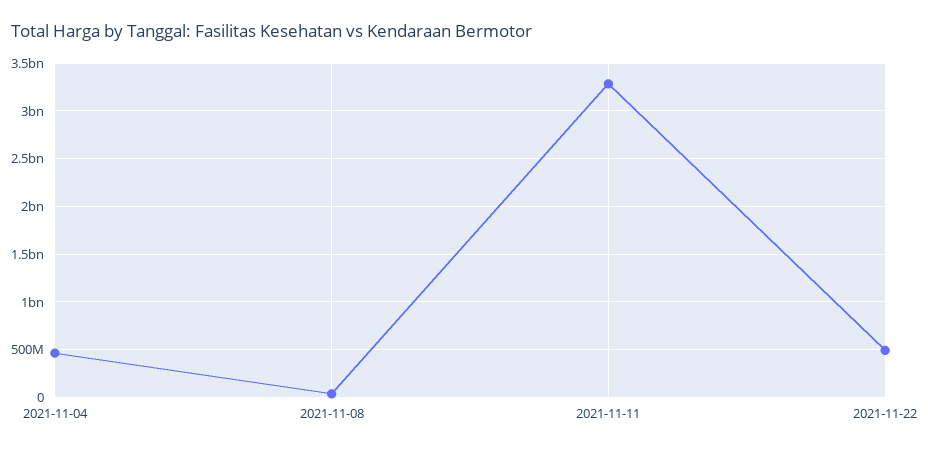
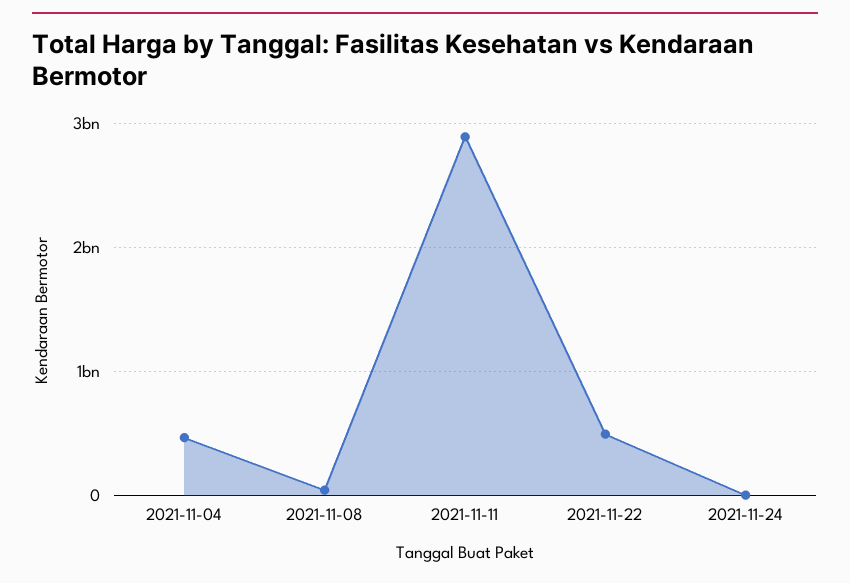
2021-11-11: 3300000000 -> 2900000000
2021-11-24: none -> 0

